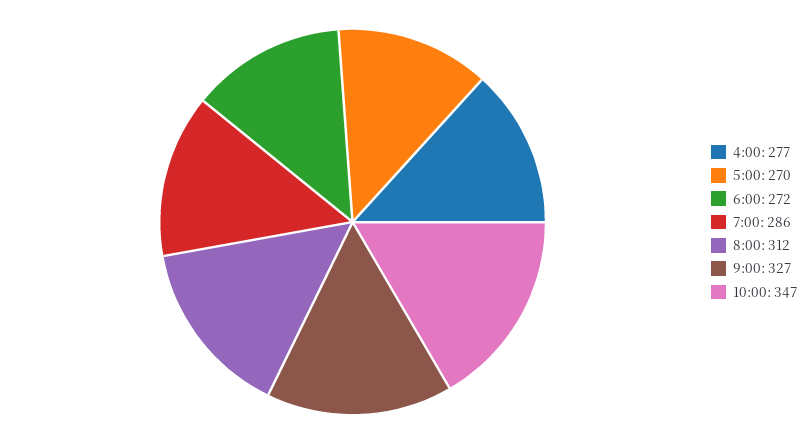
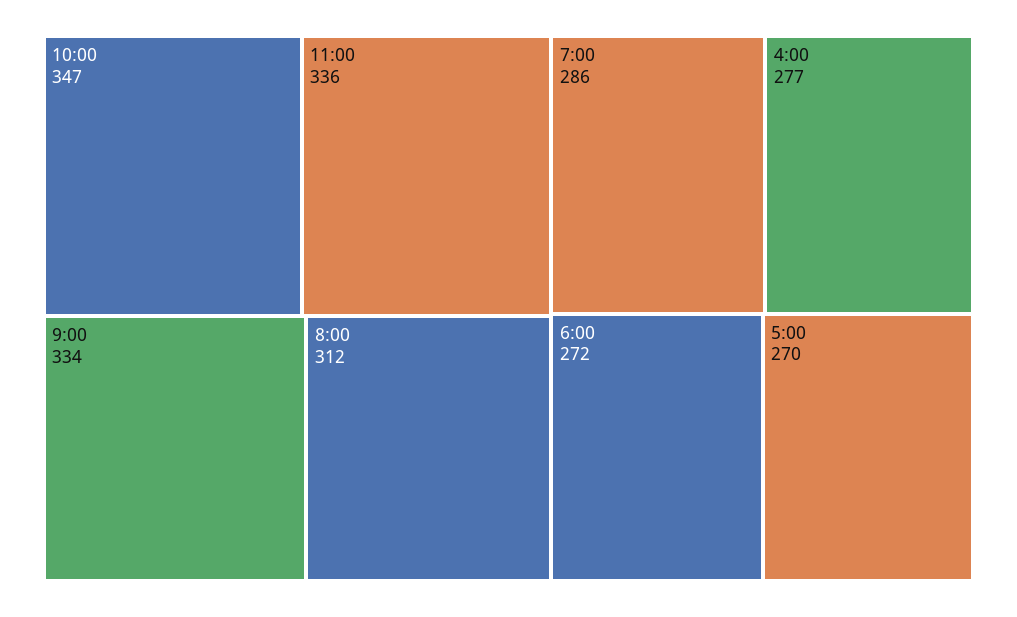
9:00: 327 -> 334
11:00: none -> 336

